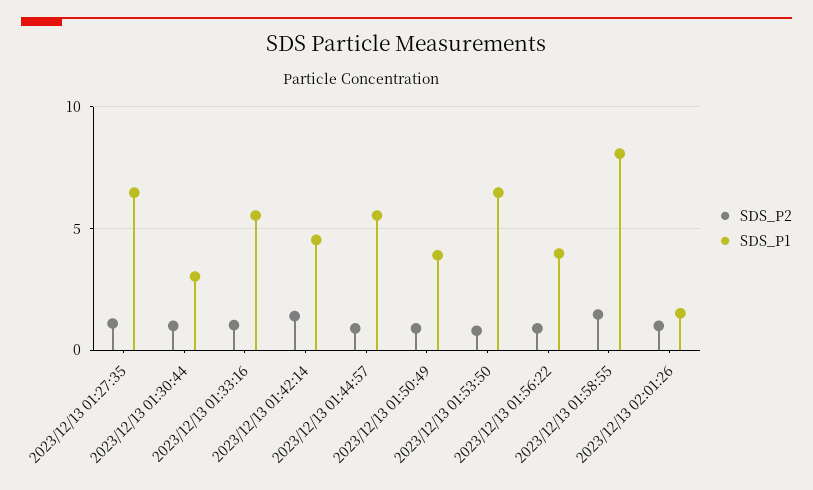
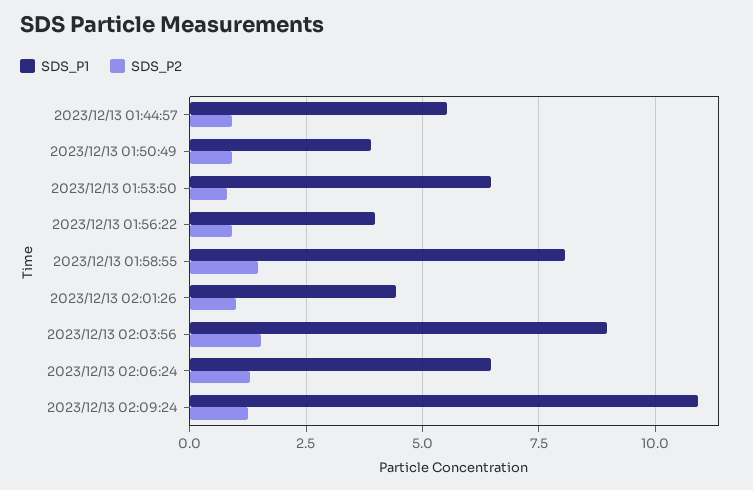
SDS_P2, 2023/12/13 01:27:35: 1 -> none
SDS_P1, 2023/12/13 01:27:35: 6.5 -> none
SDS_P2, 2023/12/13 01:30:44: 1 -> none
SDS_P1, 2023/12/13 01:30:44: 3 -> none
SDS_P2, 2023/12/13 01:33:16: 1 -> none
SDS_P1, 2023/12/13 01:33:16: 5.5 -> none
SDS_P2, 2023/12/13 01:42:14: 1.5 -> none
SDS_P1, 2023/12/13 01:42:14: 4.5 -> none
SDS_P1, 2023/12/13 02:01:26: 1.5 -> 4.5
SDS_P1, 2023/12/13 02:03:56: none -> 9
SDS_P2, 2023/12/13 02:03:56: none -> 1.5
SDS_P1, 2023/12/13 02:06:24: none -> 6.5
SDS_P2, 2023/12/13 02:06:24: none -> 1.25
SDS_P1, 2023/12/13 02:09:24: none -> 11
SDS_P2, 2023/12/13 02:09:24: none -> 1.25

